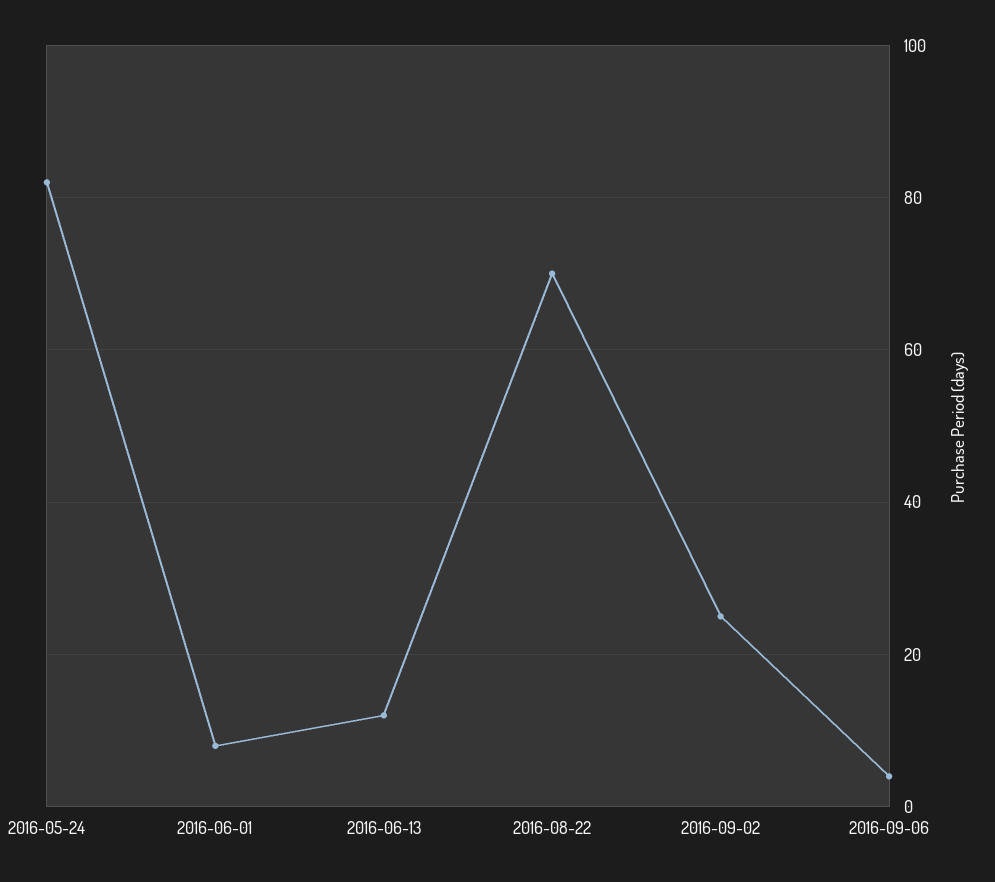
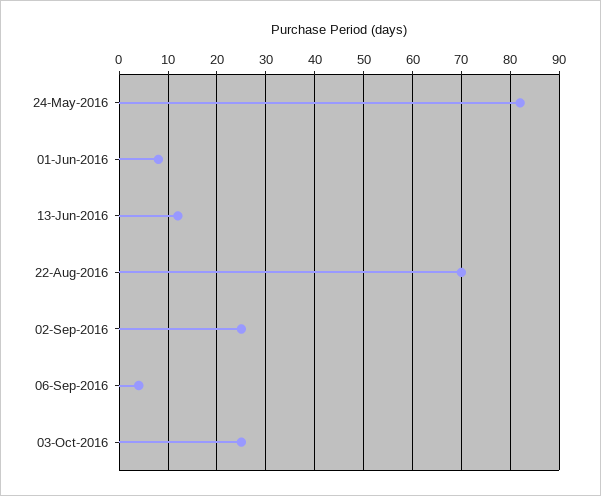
03-Oct-2016: none -> 25

